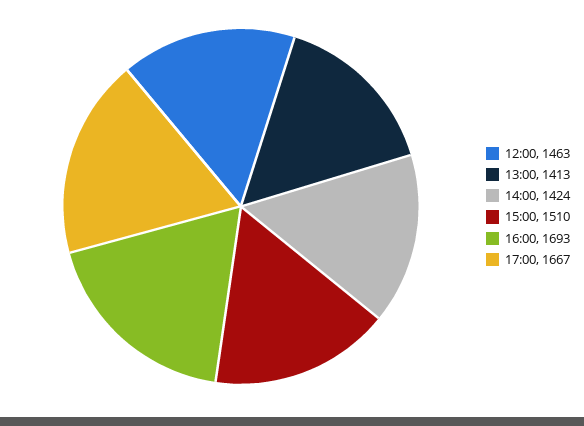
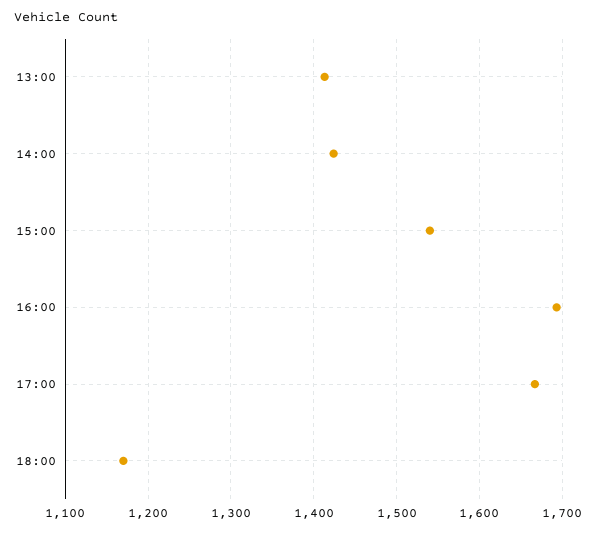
12:00: 1463 -> none
15:00: 1510 -> 1540
18:00: none -> 1170

